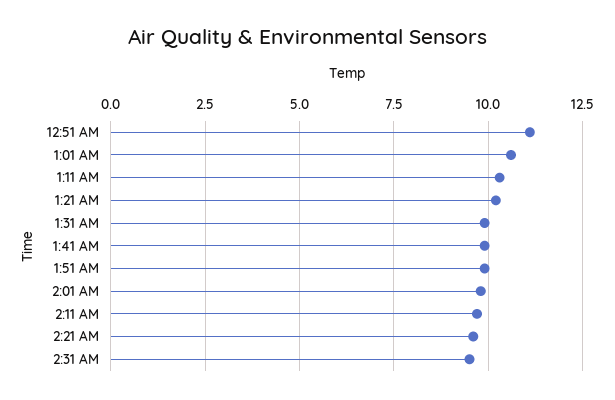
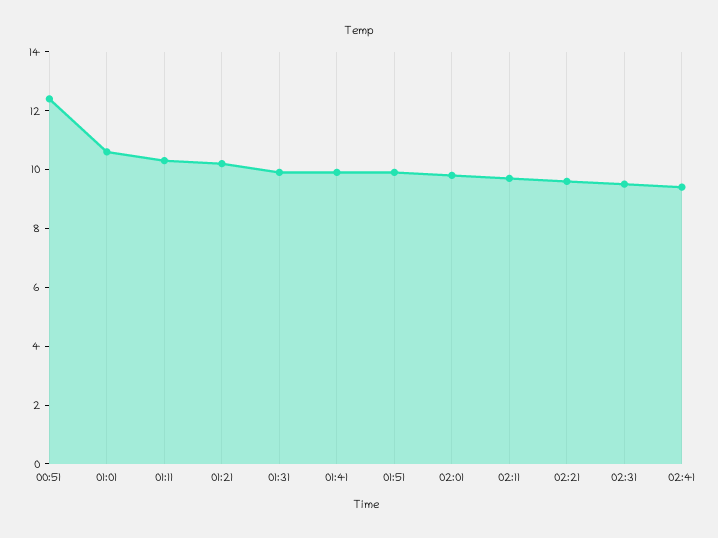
12:51 AM: 11 -> 12.5
02:41: none -> 9.5

